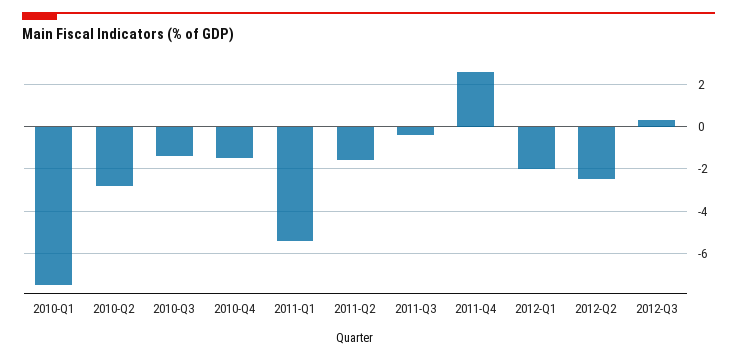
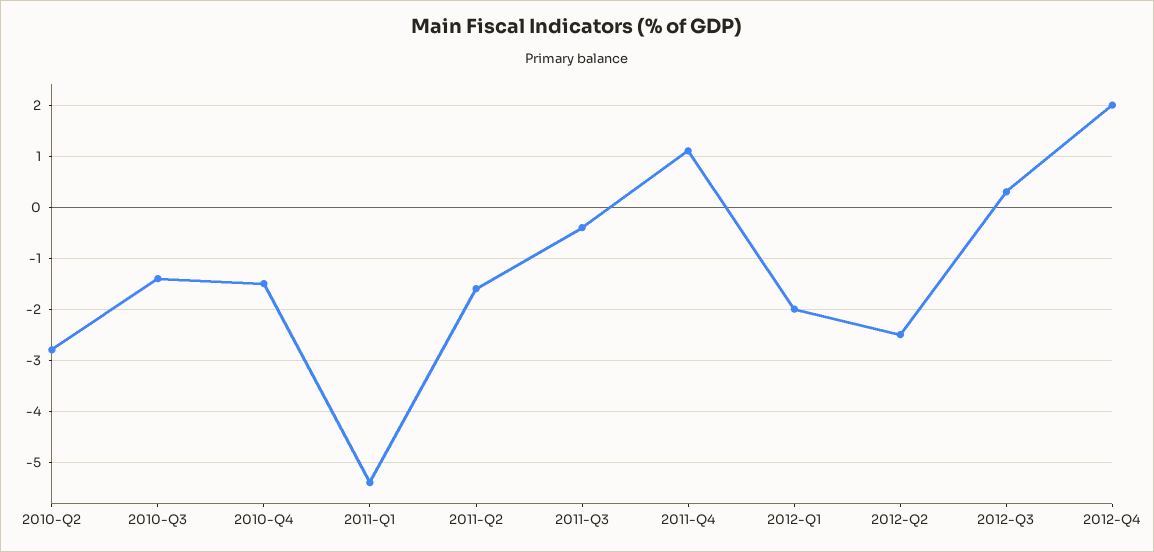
2010-Q1: -7.5 -> none
2011-Q4: 2.5 -> 1
2012-Q4: none -> 2

